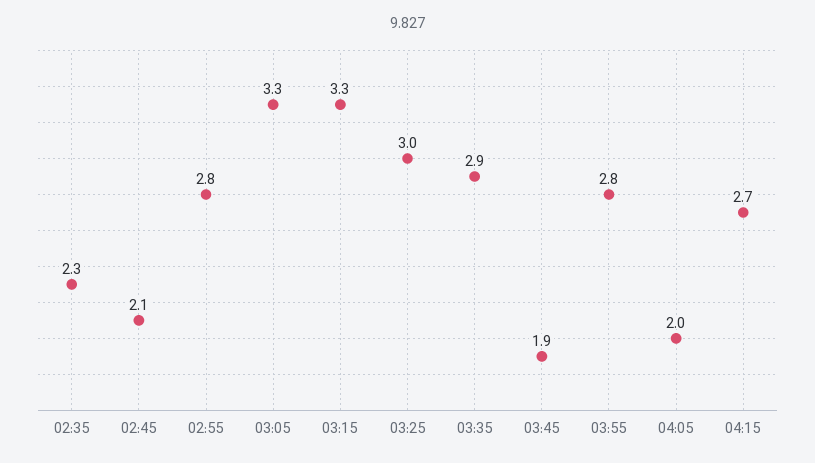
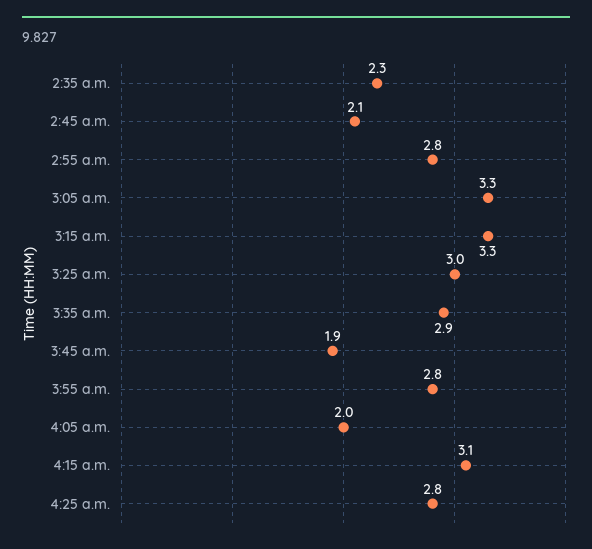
04:15: 2.7 -> 3.1
4:25 a.m.: none -> 2.8

